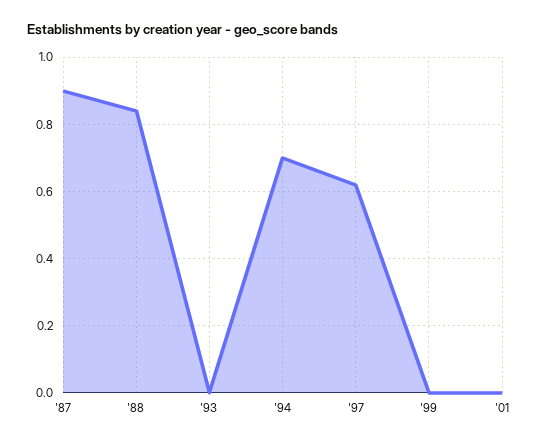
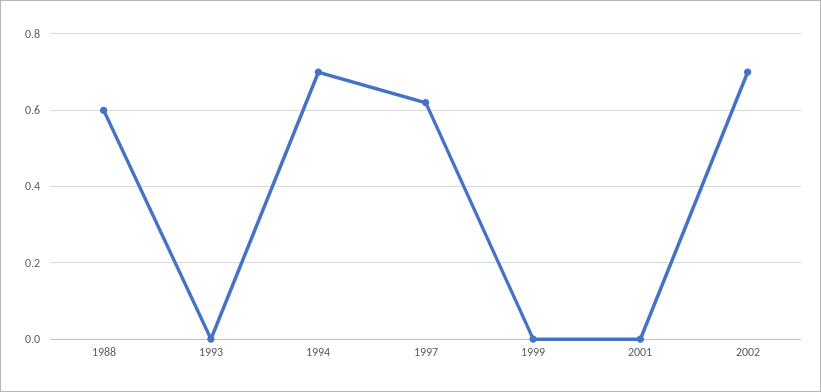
'87: 0.9 -> none
'88: 0.85 -> 0.6
2002: none -> 0.7

